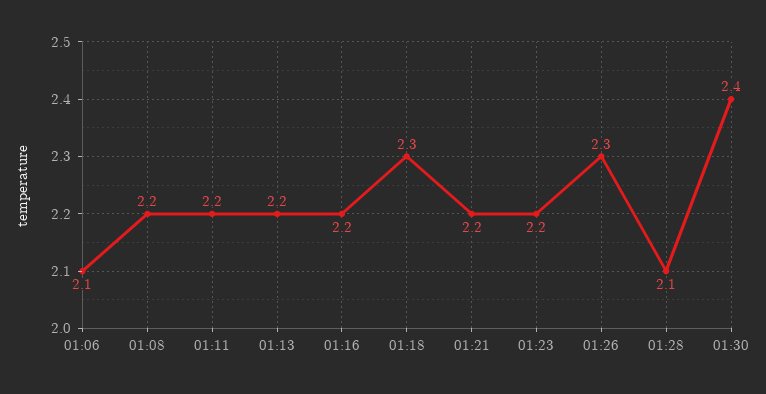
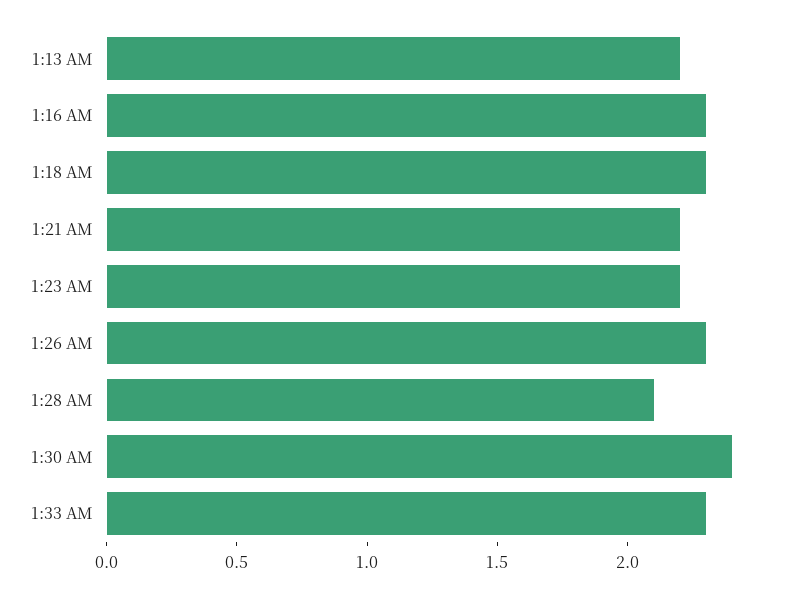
01:06: 2.1 -> none
01:08: 2.2 -> none
01:11: 2.2 -> none
01:16: 2.2 -> 2.3
1:33 AM: none -> 2.3

